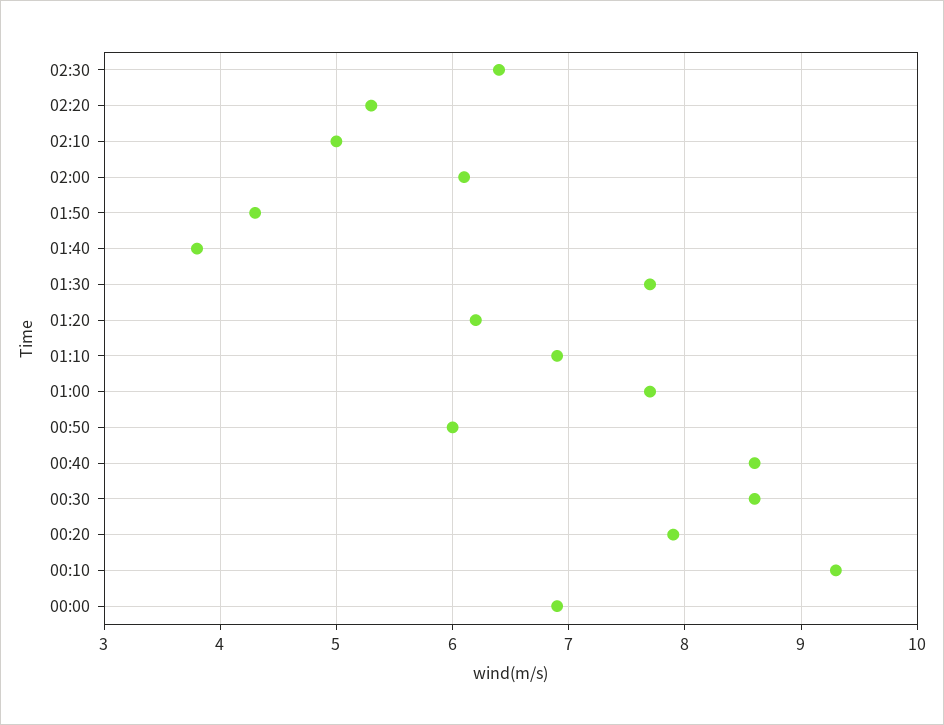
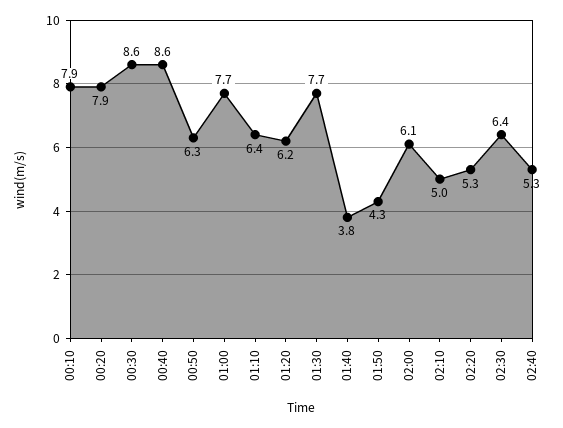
01:10: 6.9 -> 6.4
00:50: 6 -> 6.3
00:10: 9.3 -> 7.9
00:00: 6.9 -> none
02:40: none -> 5.3

